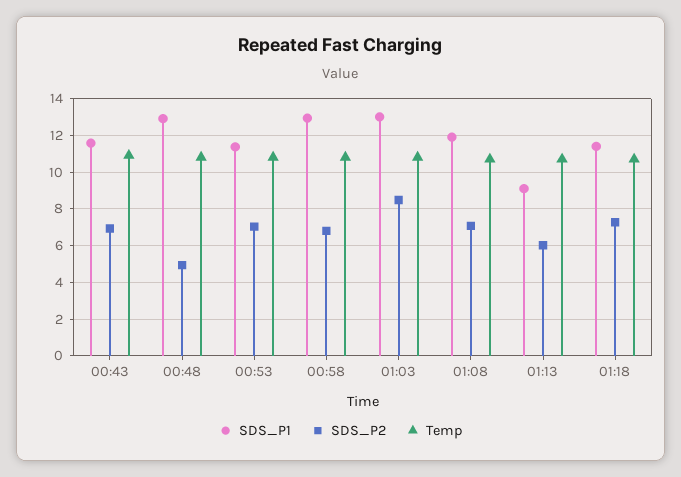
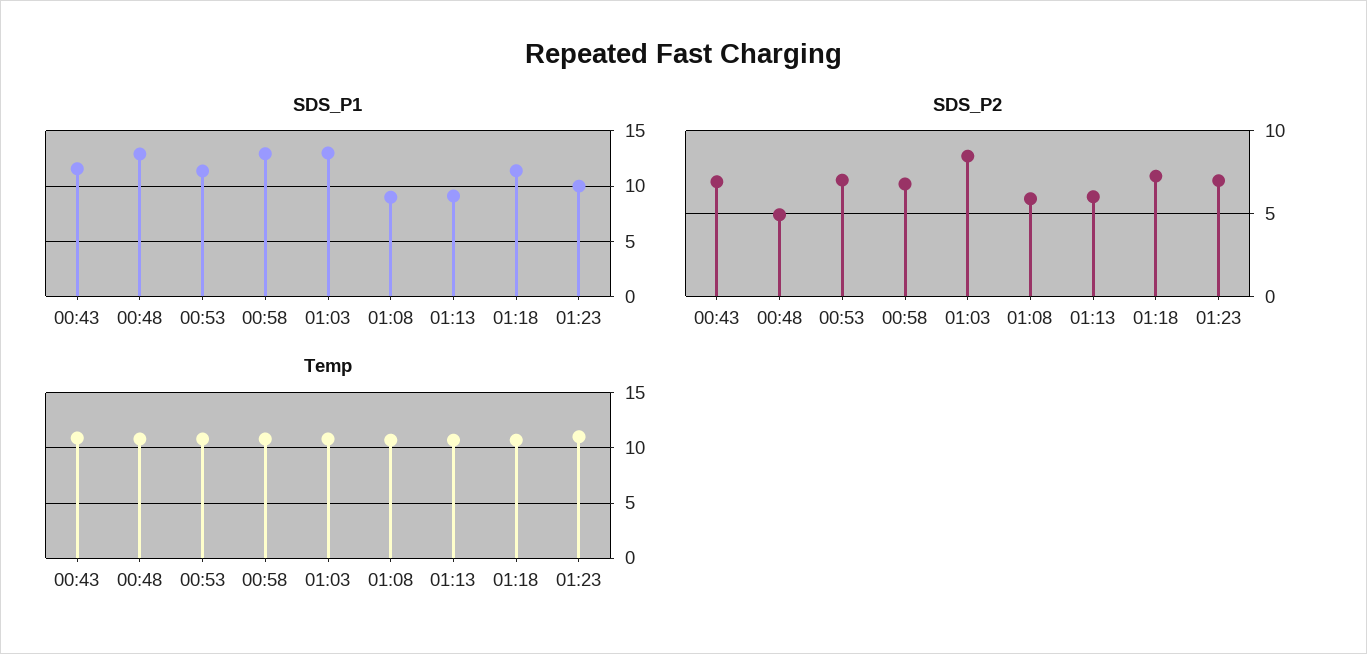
SDS_P1, 01:08: 12 -> 9
SDS_P2, 01:08: 7 -> 6
SDS_P1, 01:23: none -> 10
SDS_P2, 01:23: none -> 7
Temp, 01:23: none -> 11

